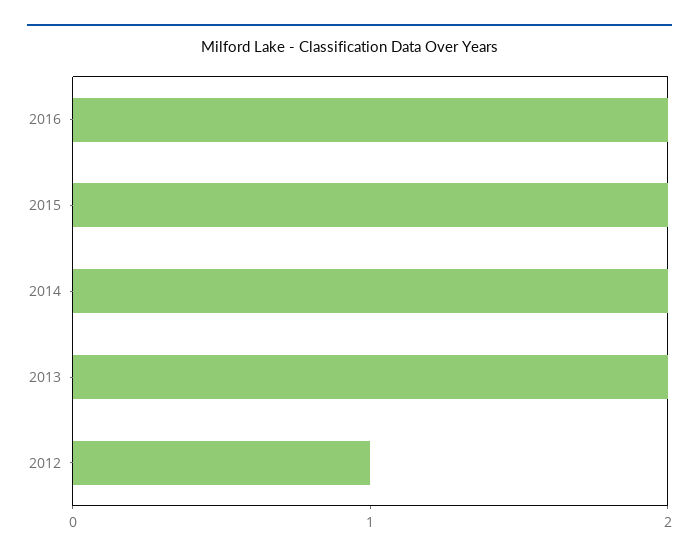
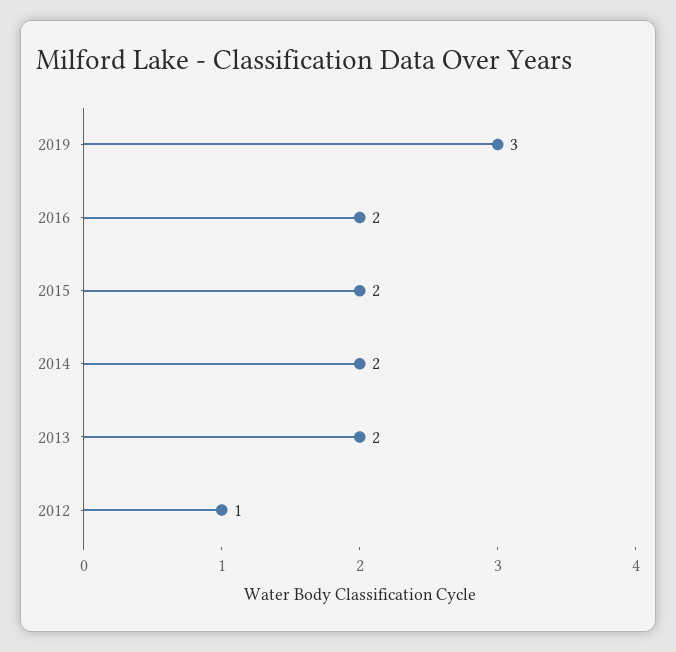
2019: none -> 3

